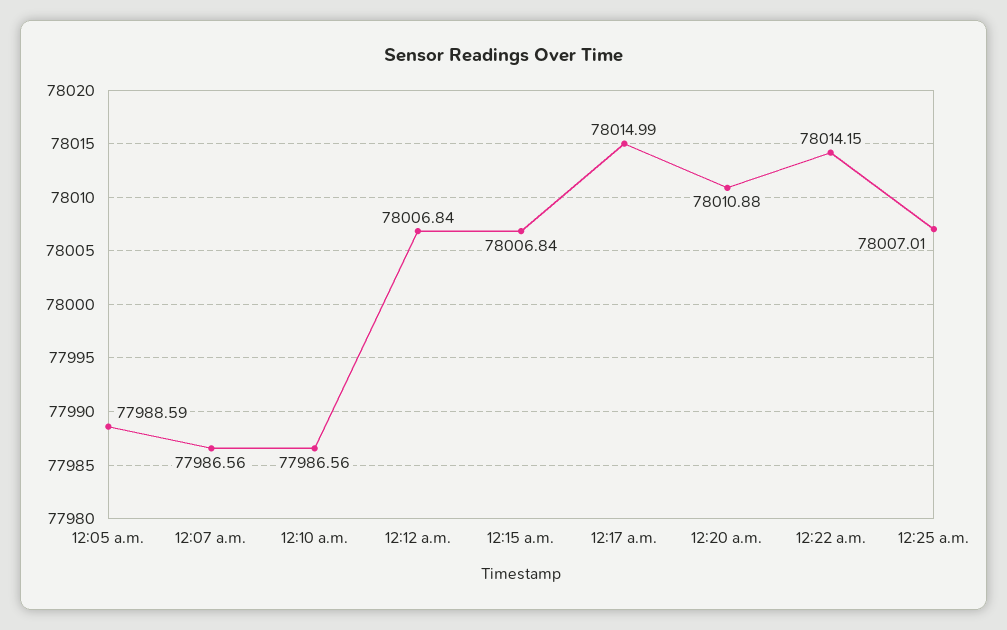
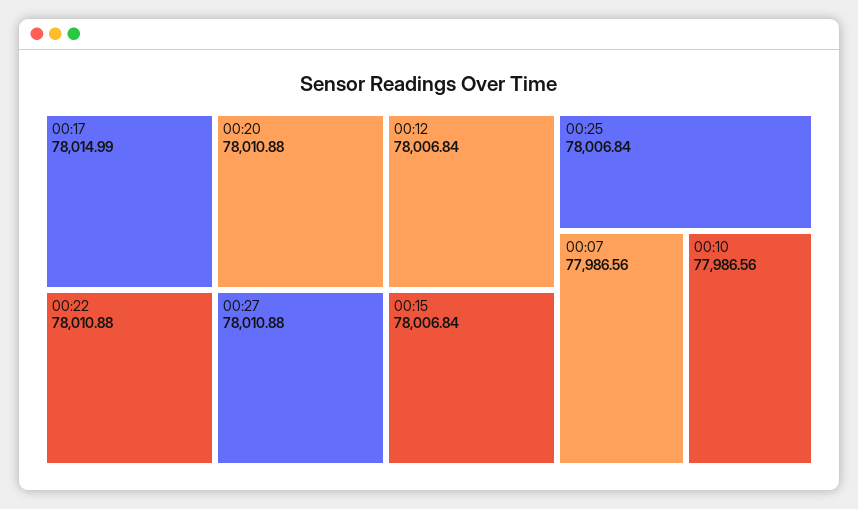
12:05 a.m.: 77988.59 -> none
12:22 a.m.: 78014.15 -> 78010.88
12:25 a.m.: 78007.01 -> 78006.84
00:27: none -> 78010.88

